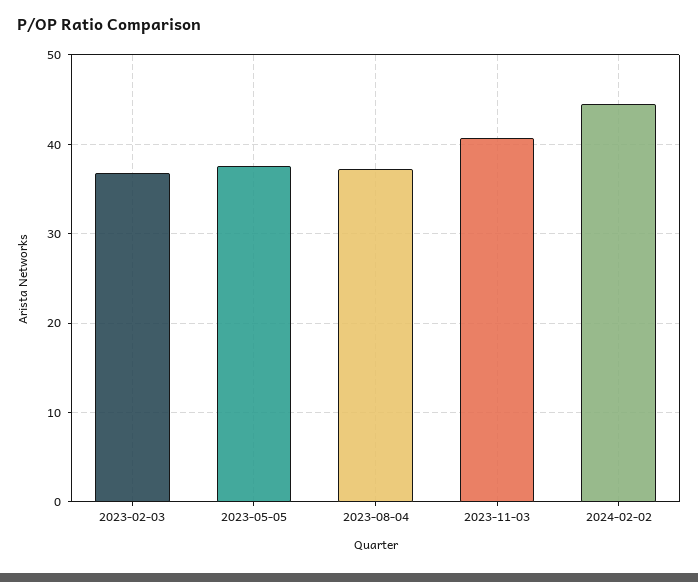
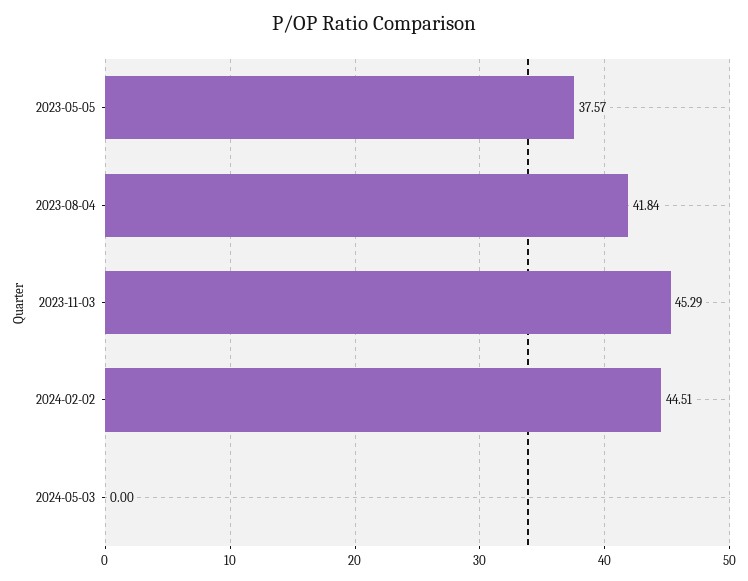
2023-02-03: 37 -> none
2023-08-04: 37 -> 41.84
2023-11-03: 41 -> 45.29
2024-05-03: none -> 0

